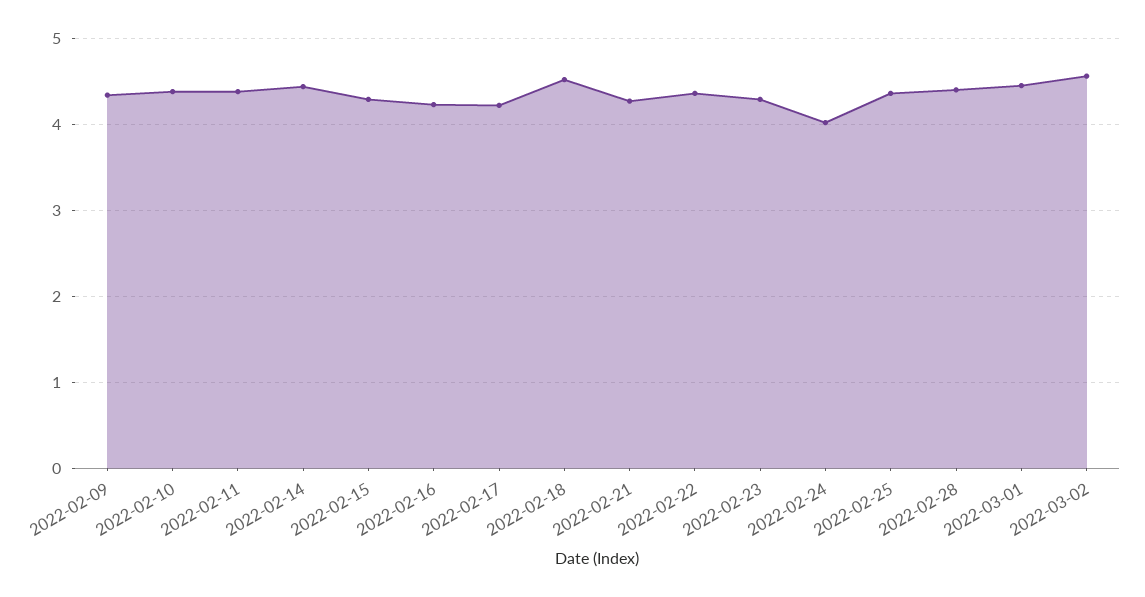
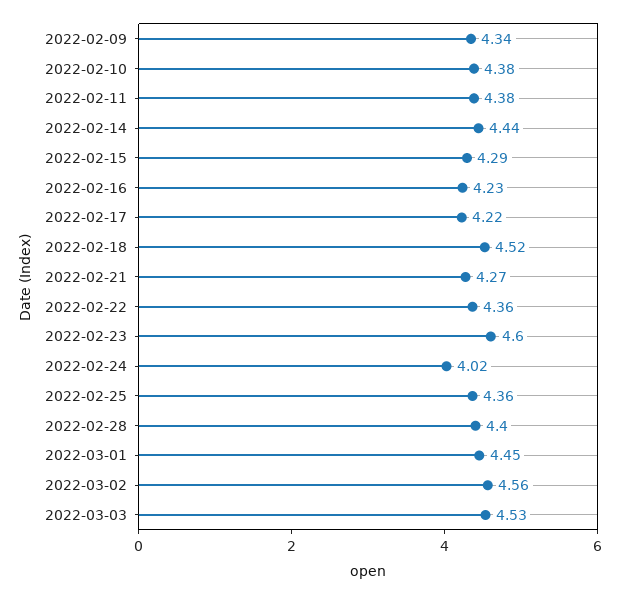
2022-02-23: 4.3 -> 4.6
2022-03-03: none -> 4.53

